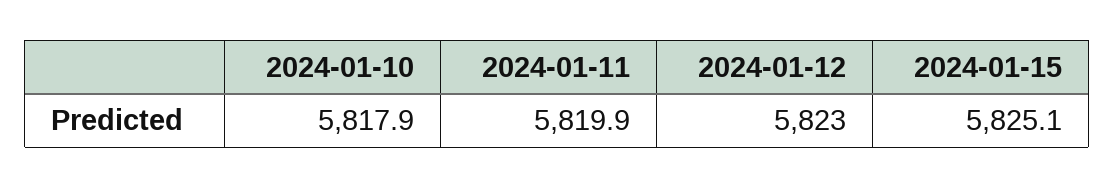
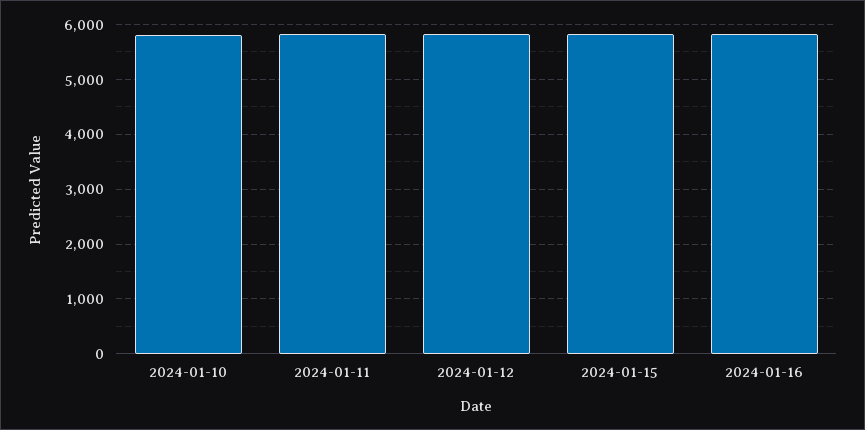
2024-01-16: none -> 5800

